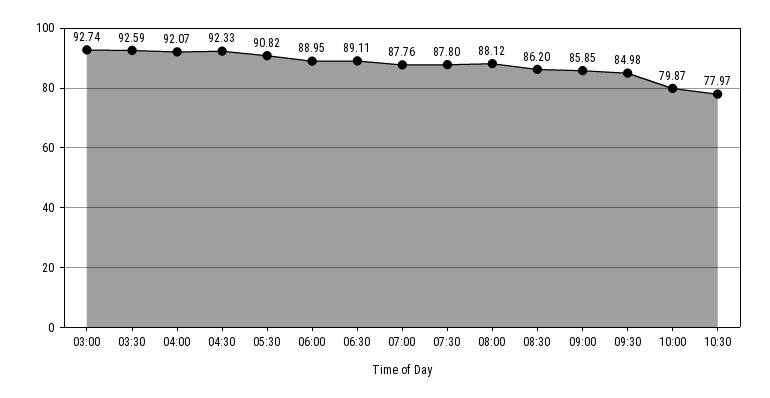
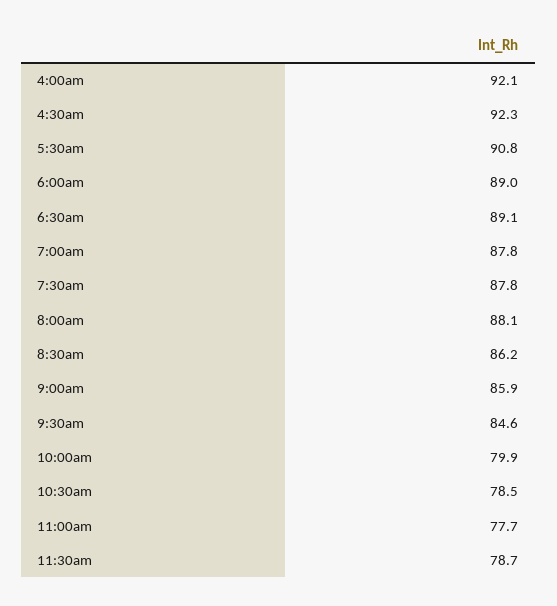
03:00: 92.74 -> none
03:30: 92.59 -> none
09:30: 84.98 -> 84.6
10:30: 77.97 -> 78.5
11:00am: none -> 77.7
11:30am: none -> 78.7

